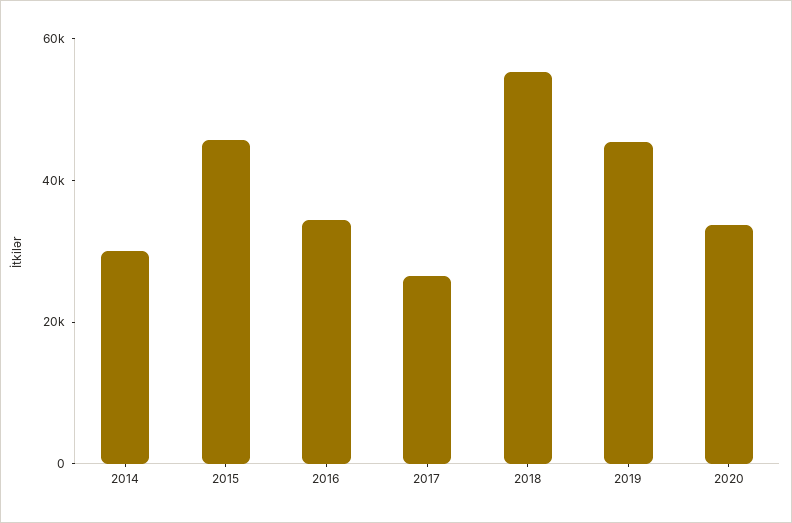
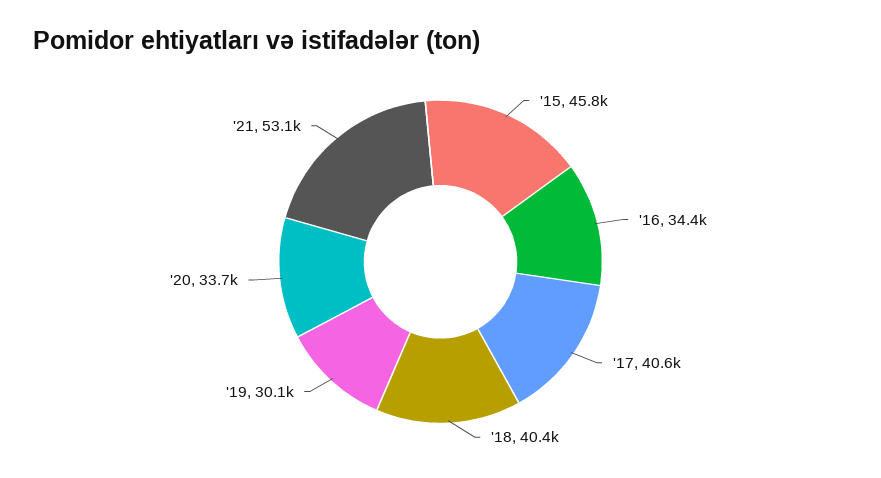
2014: 30000 -> none
2017: 25000 -> 40600
2018: 55000 -> 40400
2019: 45000 -> 30100
'21: none -> 53100

